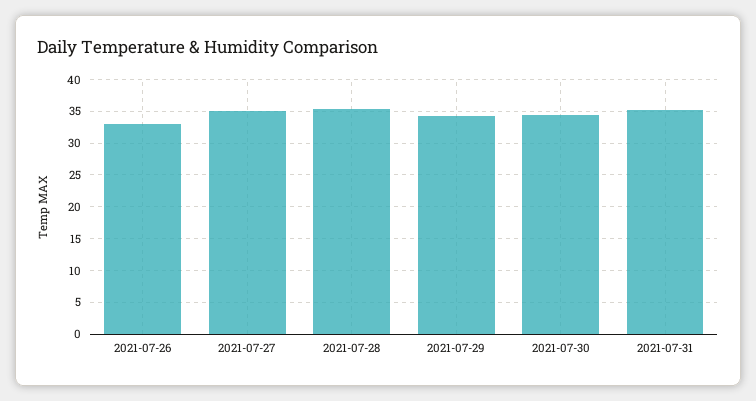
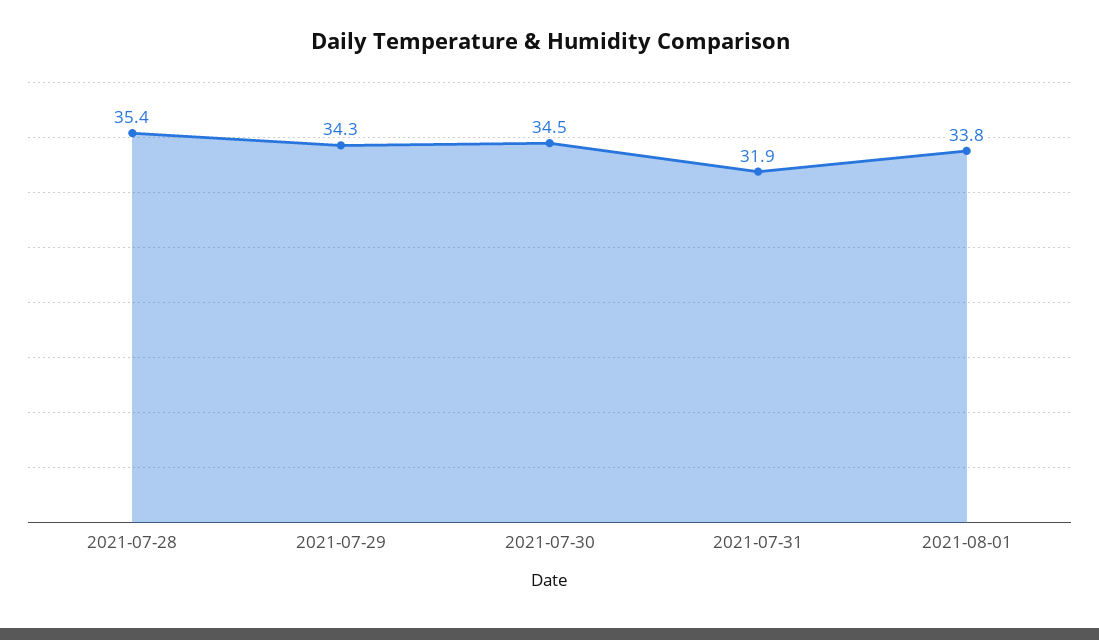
2021-07-26: 33 -> none
2021-07-27: 35 -> none
2021-07-31: 35 -> 31.9
2021-08-01: none -> 33.8

